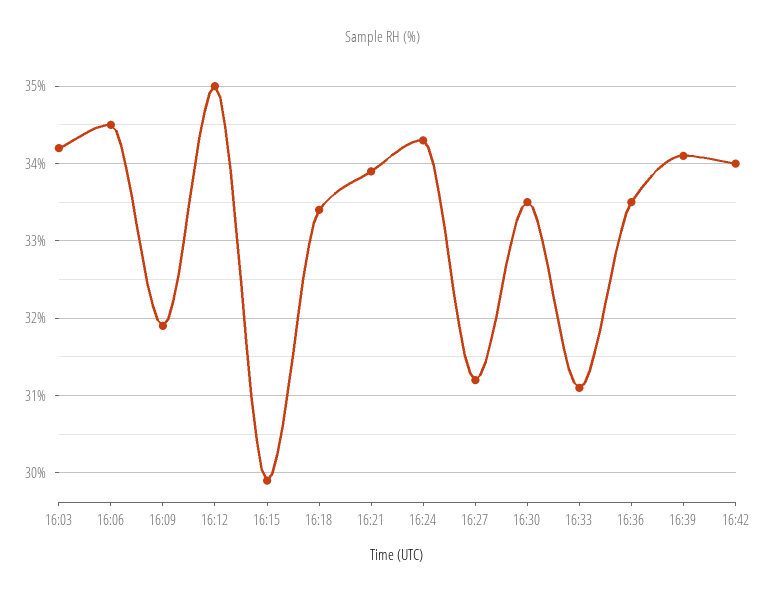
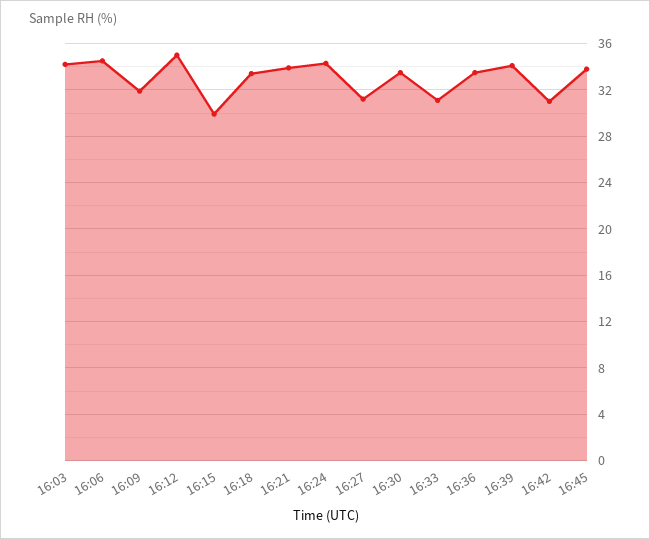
16:42: 34 -> 31
16:45: none -> 34

